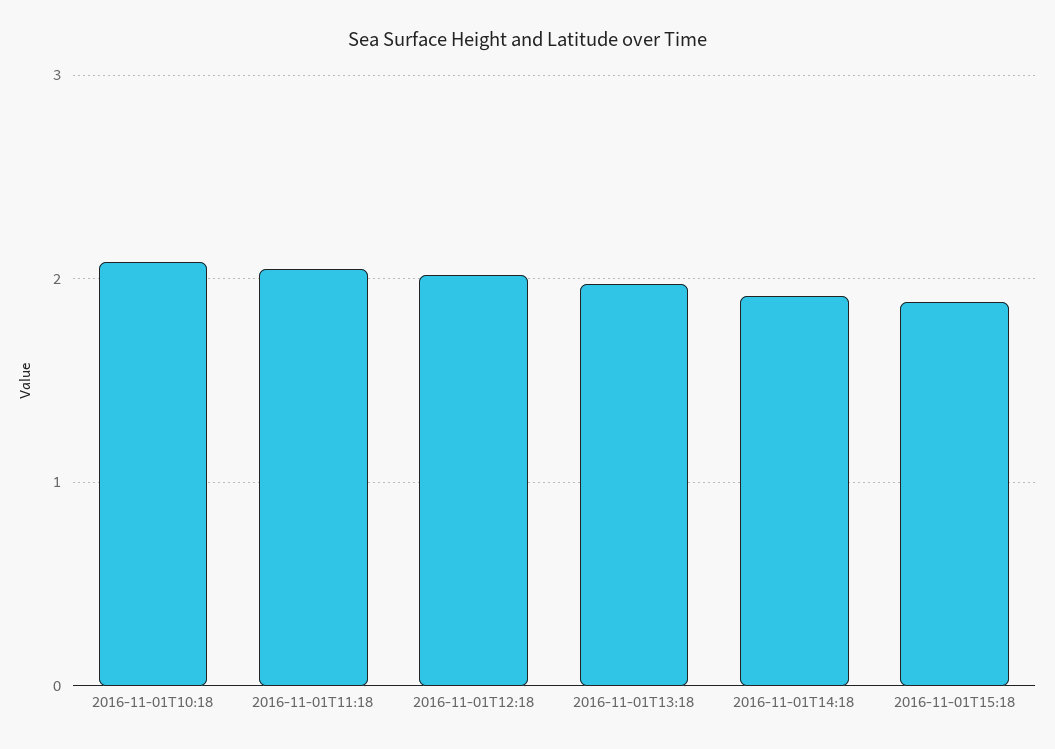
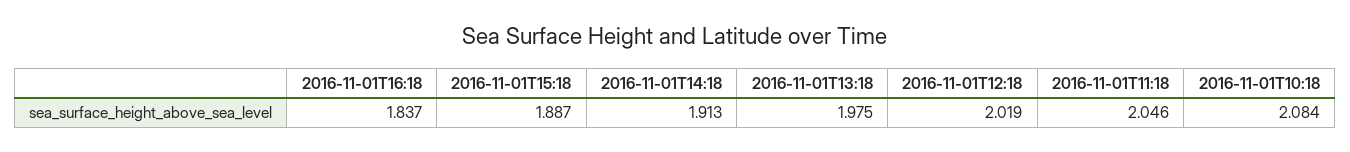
2016-11-01T16:18: none -> 1.837

